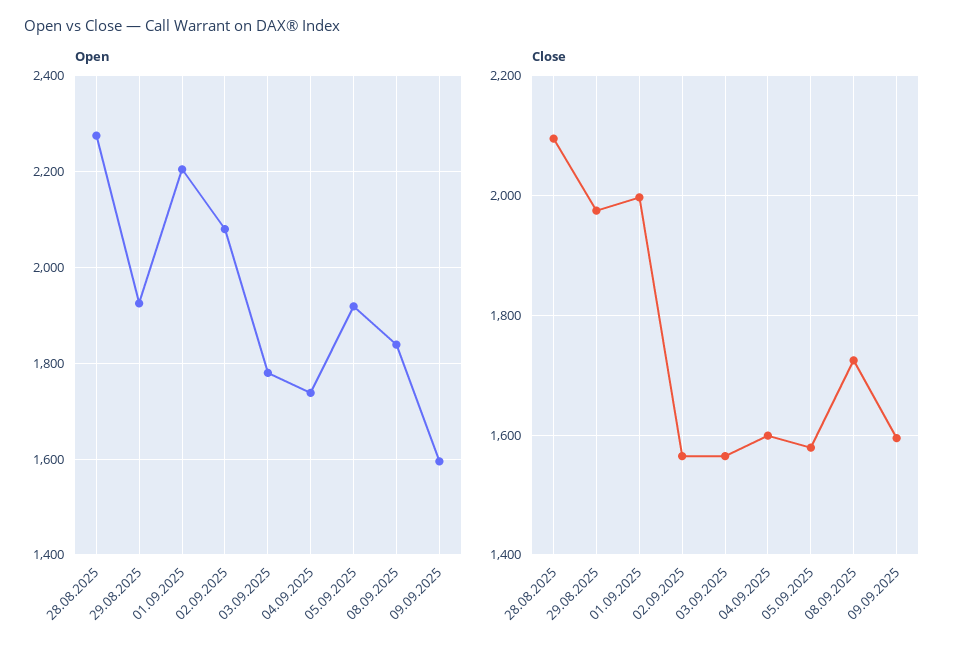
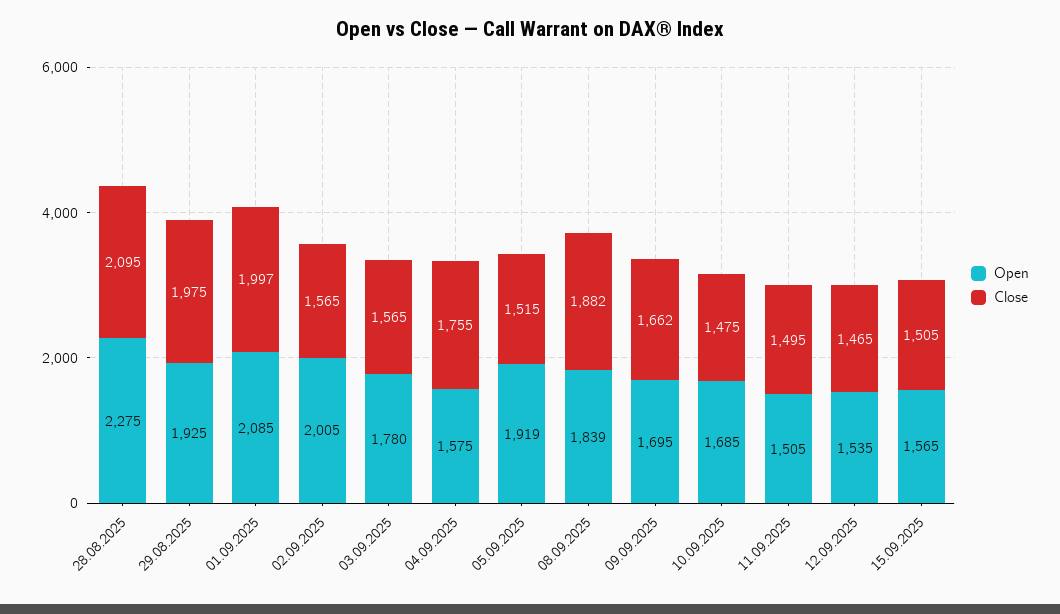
Open, 01.09.2025: 2200 -> 2085
Open, 02.09.2025: 2080 -> 2005
Open, 04.09.2025: 1740 -> 1575
Open, 09.09.2025: 1600 -> 1695
Close, 04.09.2025: 1600 -> 1755
Close, 05.09.2025: 1580 -> 1515
Close, 08.09.2025: 1720 -> 1882
Close, 09.09.2025: 1600 -> 1662
Open, 10.09.2025: none -> 1685
Close, 10.09.2025: none -> 1475
Open, 11.09.2025: none -> 1505
Close, 11.09.2025: none -> 1495
Open, 12.09.2025: none -> 1535
Close, 12.09.2025: none -> 1465
Open, 15.09.2025: none -> 1565
Close, 15.09.2025: none -> 1505

